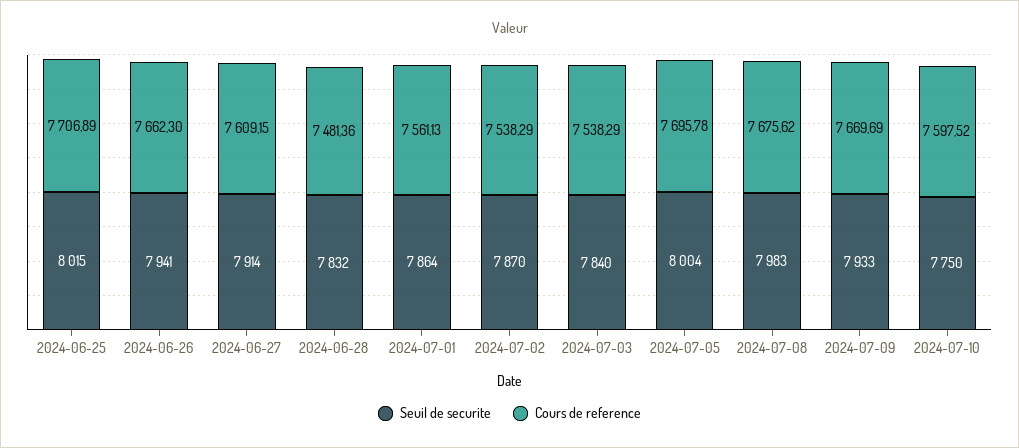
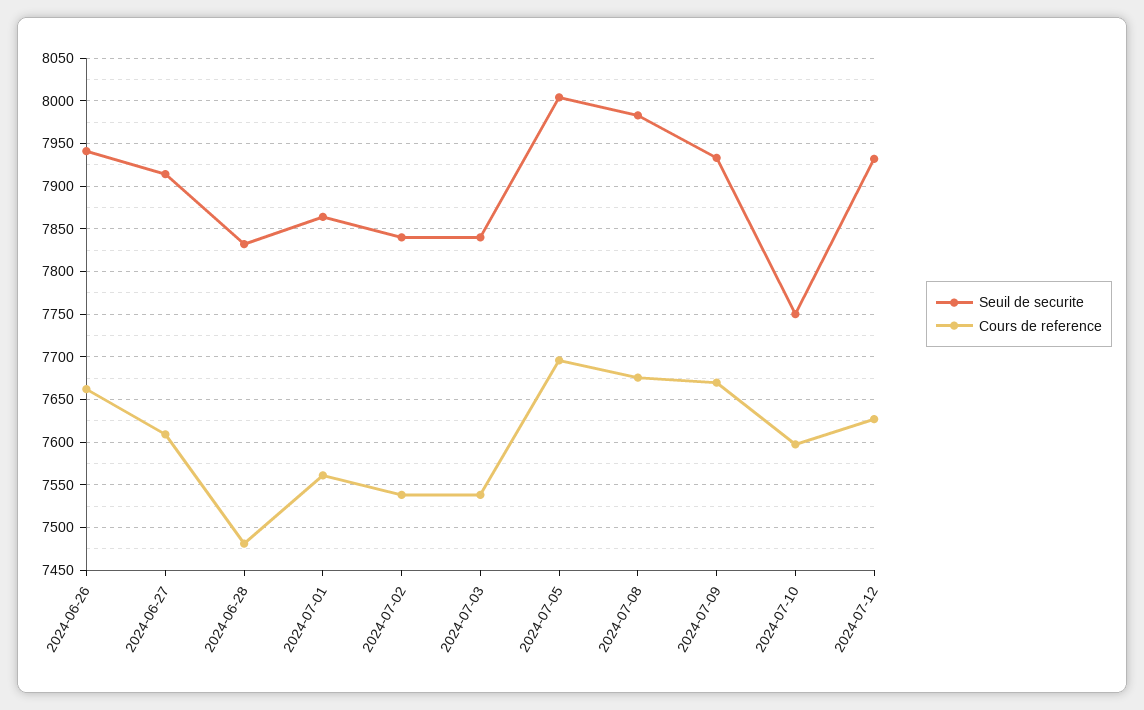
Seuil de securite, 2024-06-25: 8015 -> none
Cours de reference, 2024-06-25: 7706.89 -> none
Seuil de securite, 2024-07-02: 7870 -> 7840
Seuil de securite, 2024-07-12: none -> 7930
Cours de reference, 2024-07-12: none -> 7630

